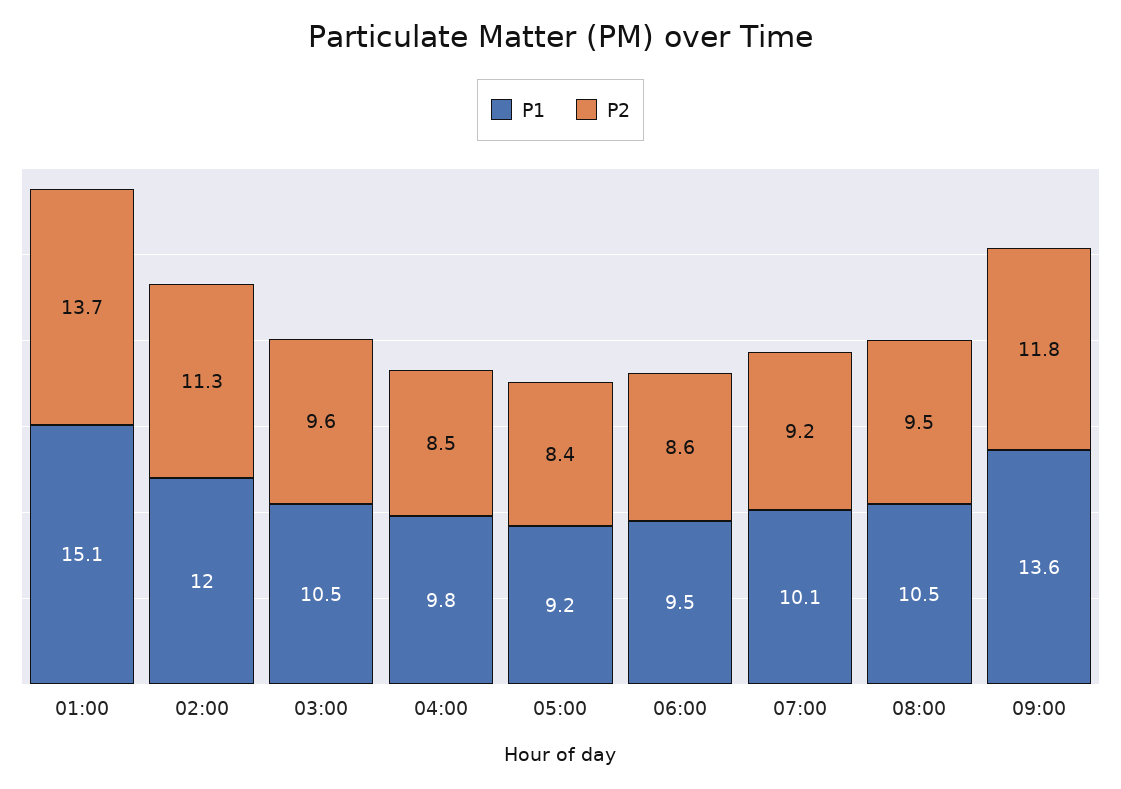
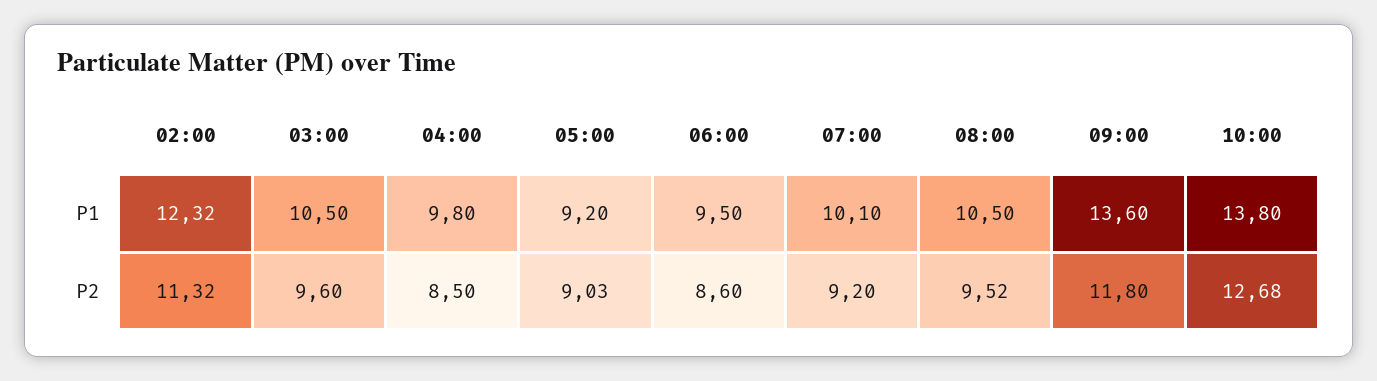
P1, 01:00: 15.1 -> none
P2, 01:00: 13.7 -> none
P1, 02:00: 12 -> 12.32
P2, 05:00: 8.4 -> 9.03
P1, 10:00: none -> 13.8
P2, 10:00: none -> 12.68

